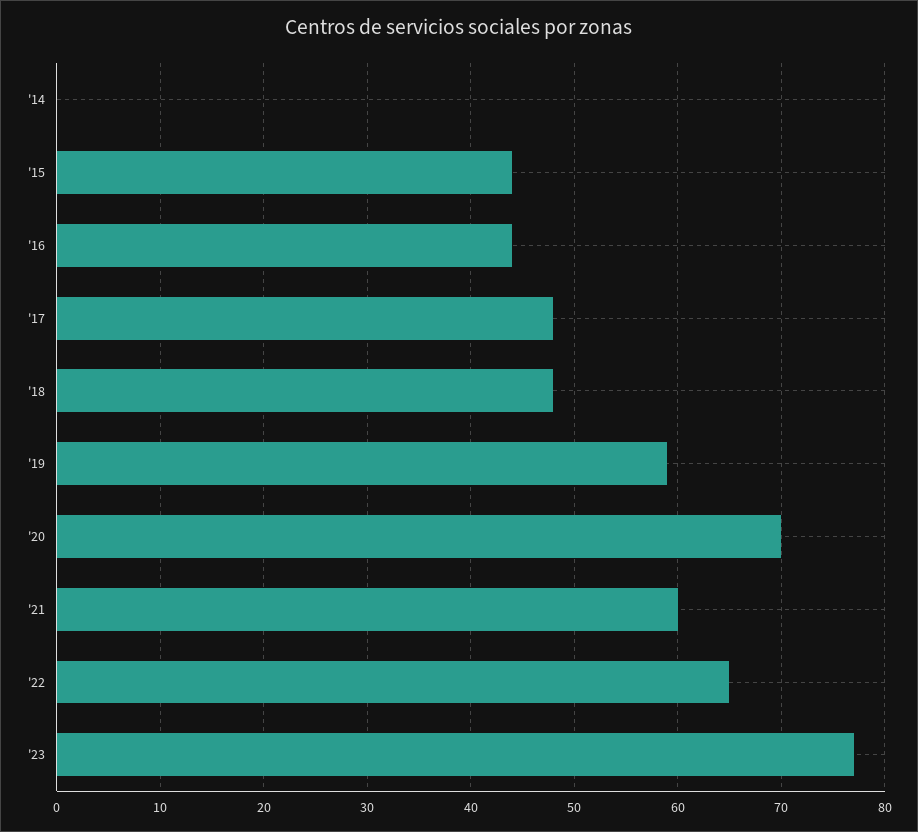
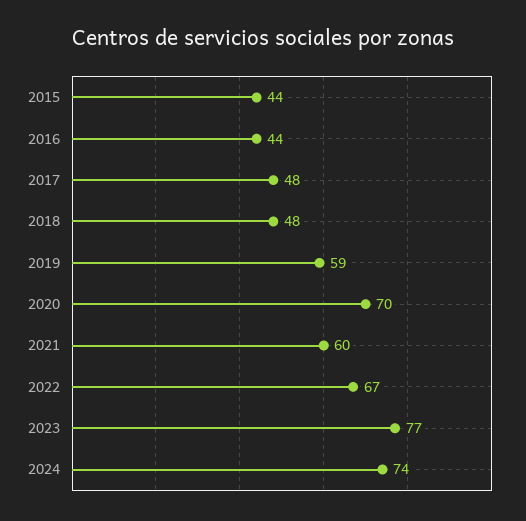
'14: 0 -> none
'22: 65 -> 67
2024: none -> 74

